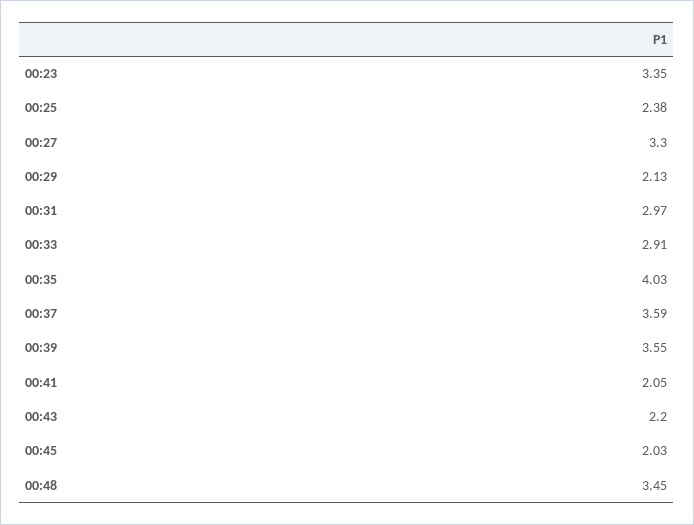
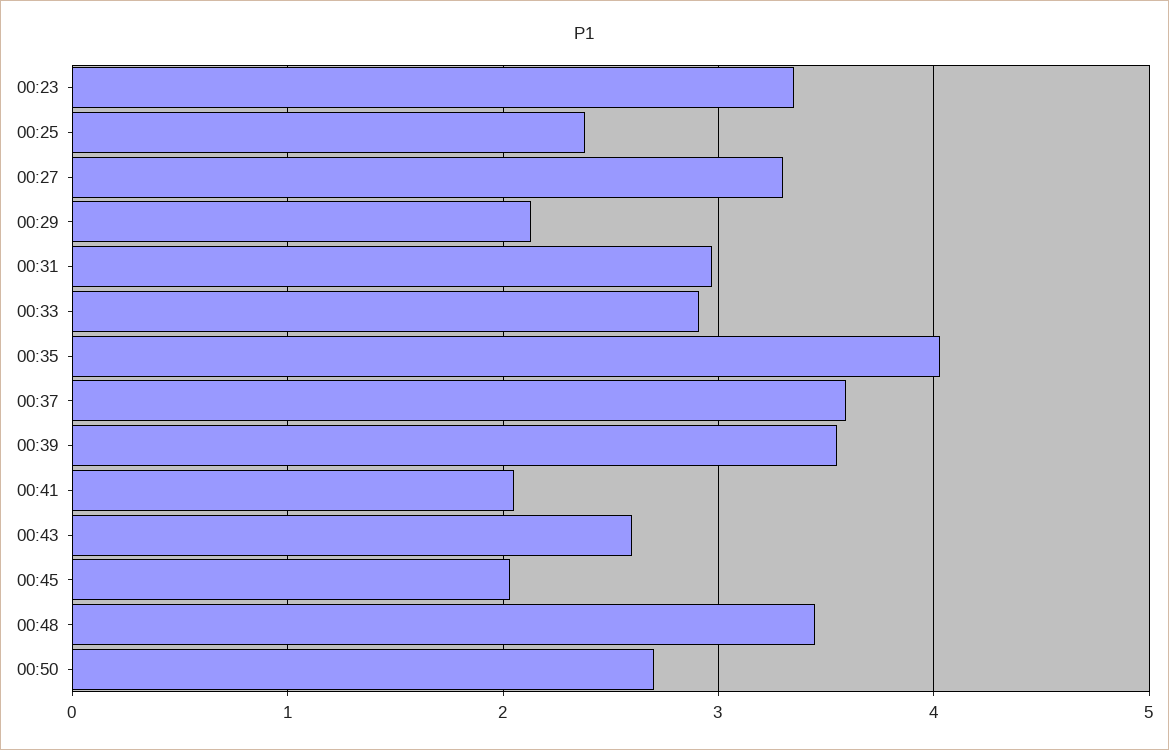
00:43: 2.2 -> 2.6
00:50: none -> 2.7

